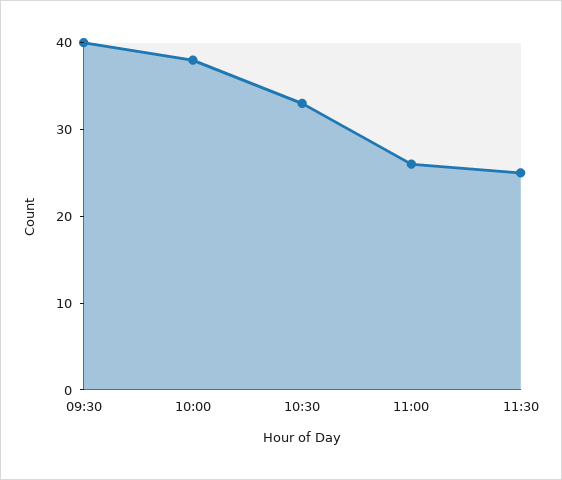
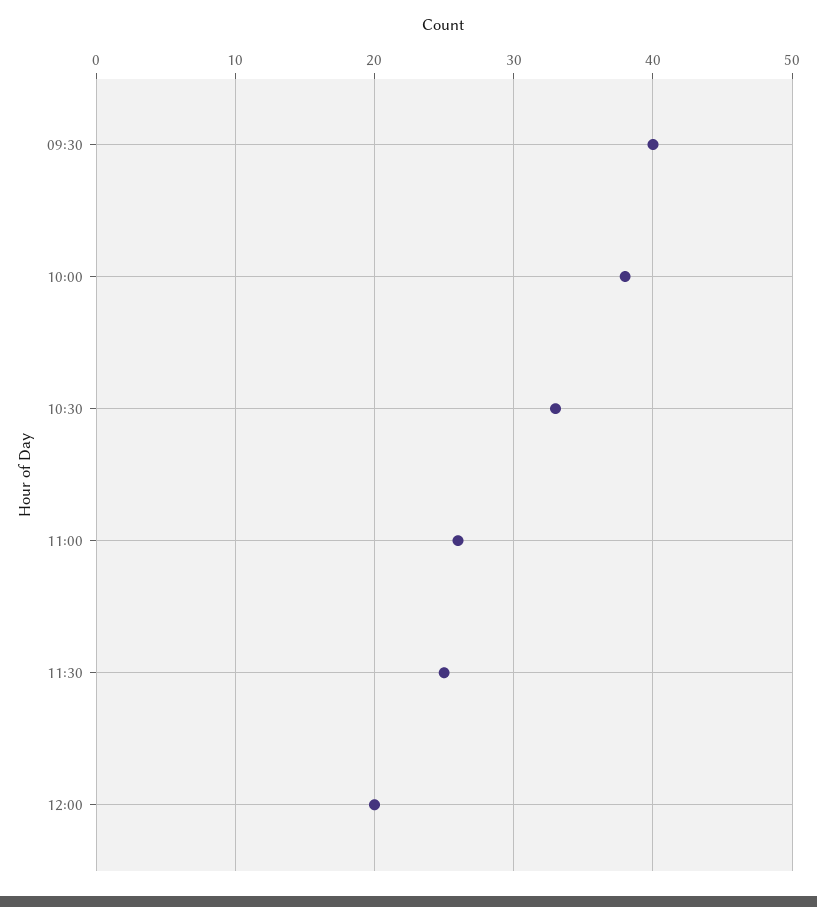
12:00: none -> 20

